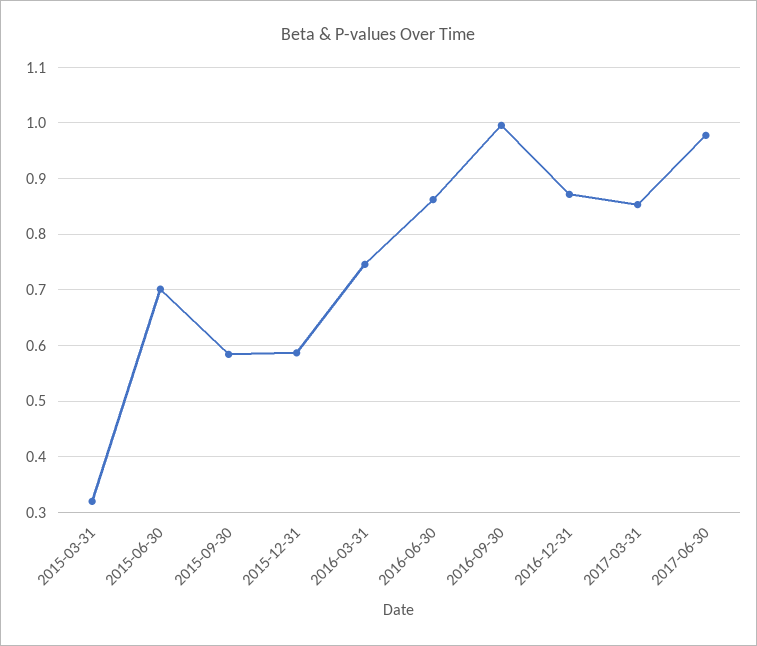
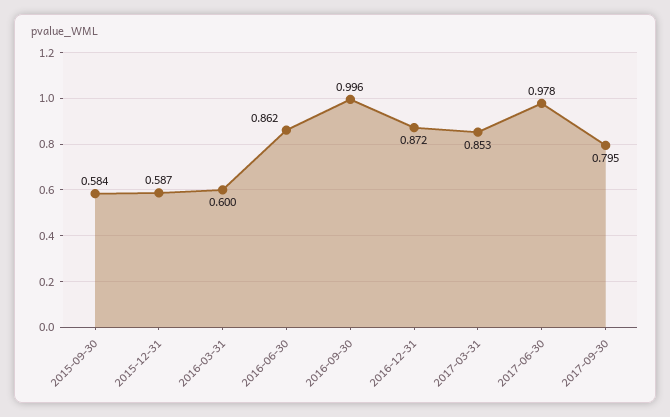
2015-03-31: 0.32 -> none
2015-06-30: 0.7 -> none
2016-03-31: 0.74 -> 0.6
2017-09-30: none -> 0.795

